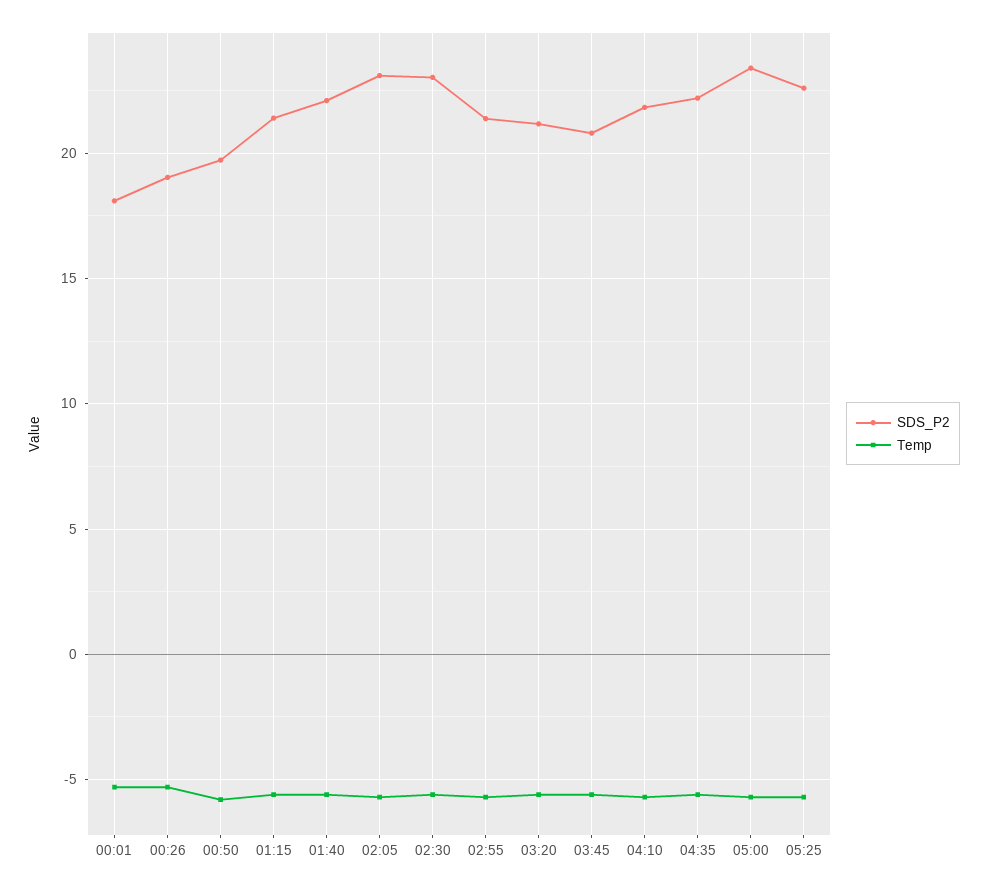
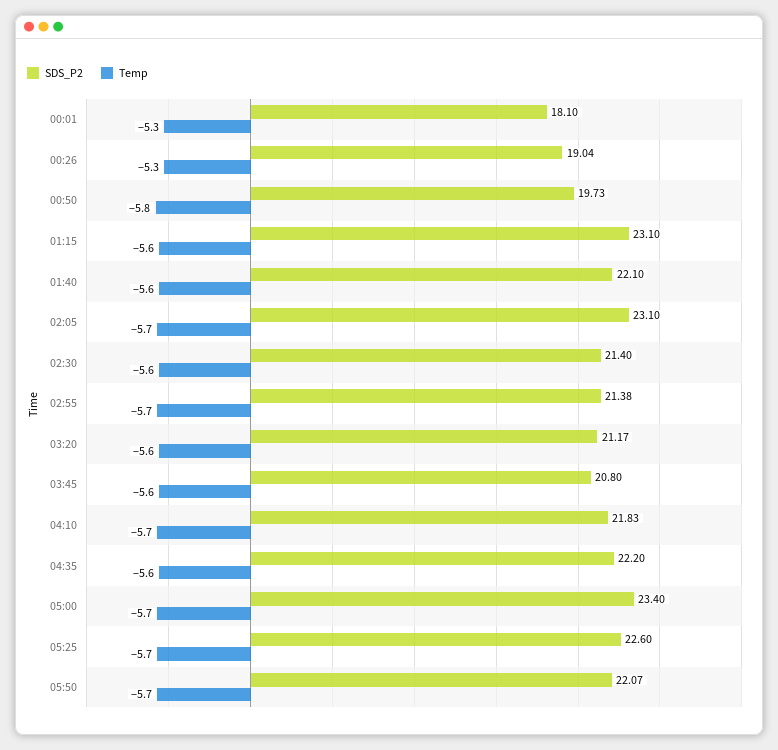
SDS_P2, 01:15: 21.5 -> 23.1
SDS_P2, 02:30: 23 -> 21.4
SDS_P2, 05:50: none -> 22.07
Temp, 05:50: none -> -5.7

